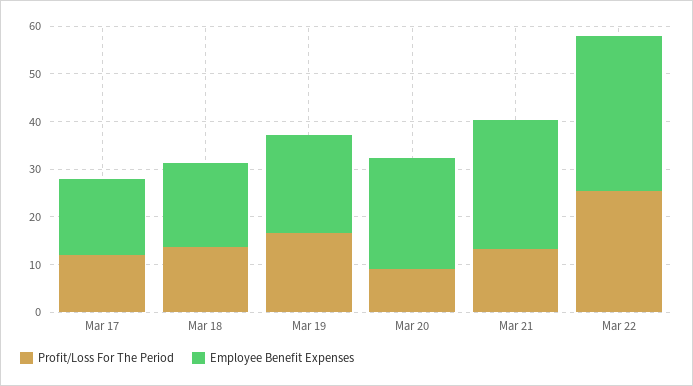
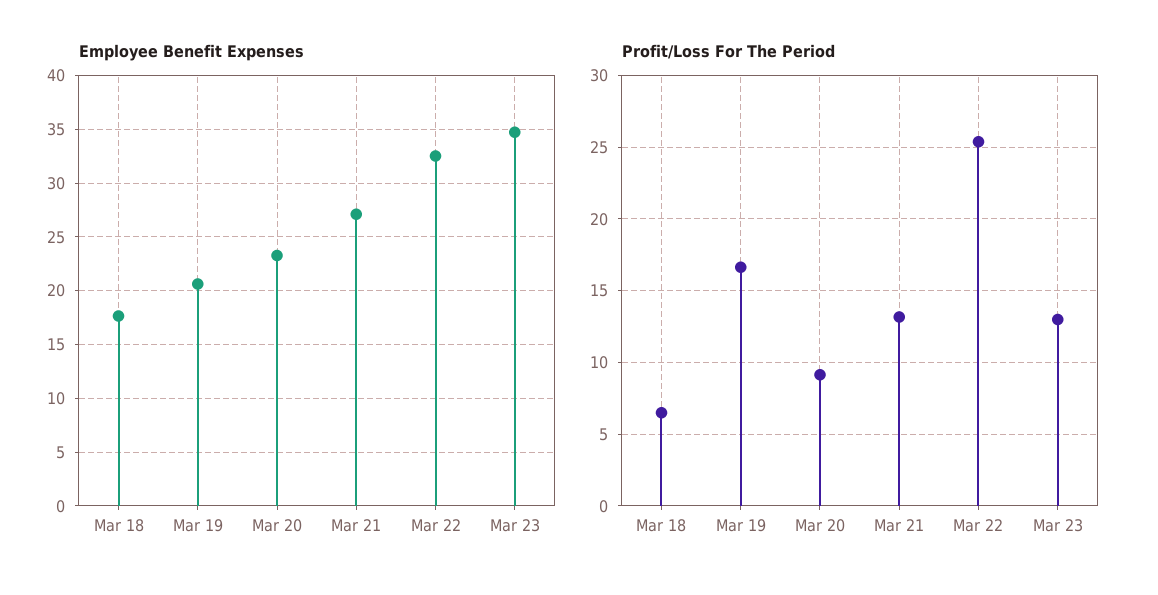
Profit/Loss For The Period, Mar 17: 12 -> none
Employee Benefit Expenses, Mar 17: 16 -> none
Profit/Loss For The Period, Mar 18: 14 -> 6.5
Employee Benefit Expenses, Mar 23: none -> 35
Profit/Loss For The Period, Mar 23: none -> 13

